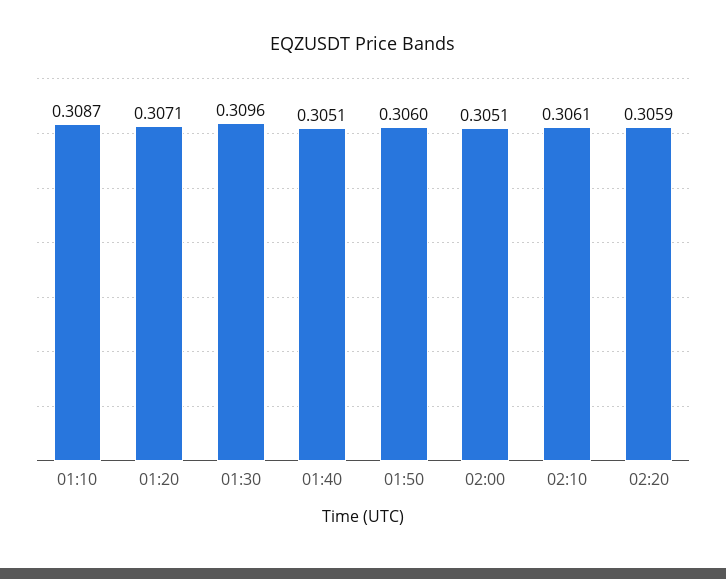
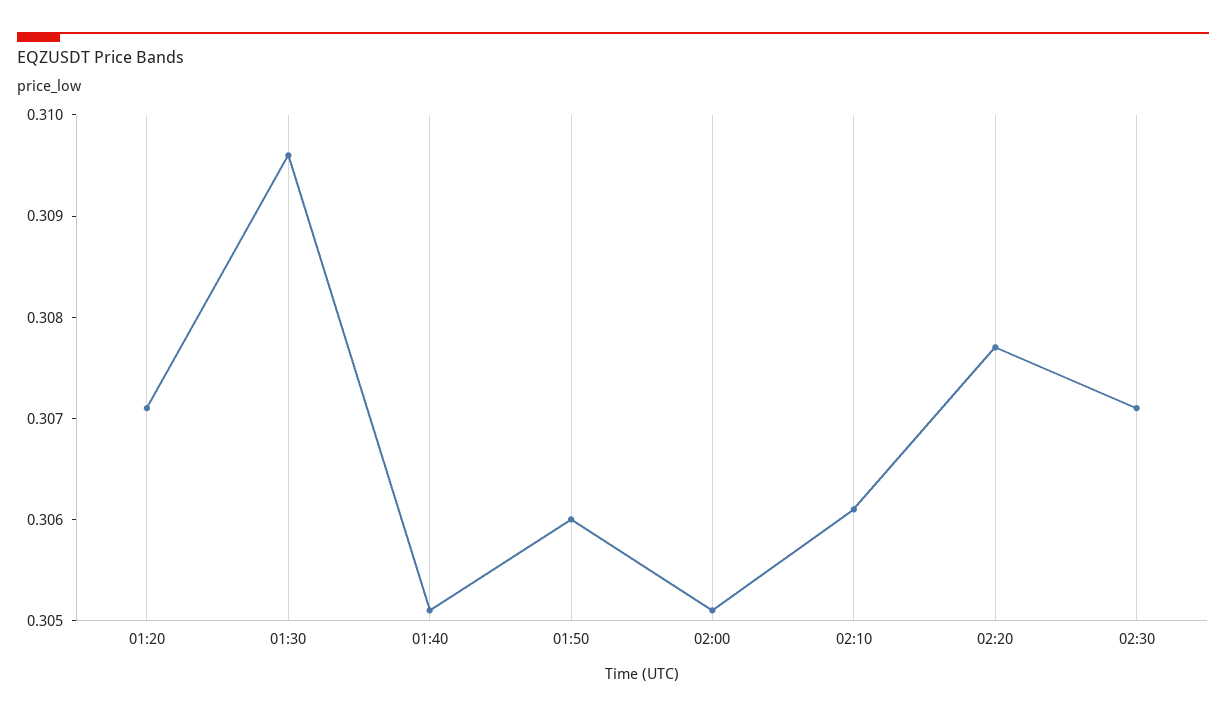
01:10: 0.3087 -> none
02:20: 0.3059 -> 0.3077
02:30: none -> 0.3071

